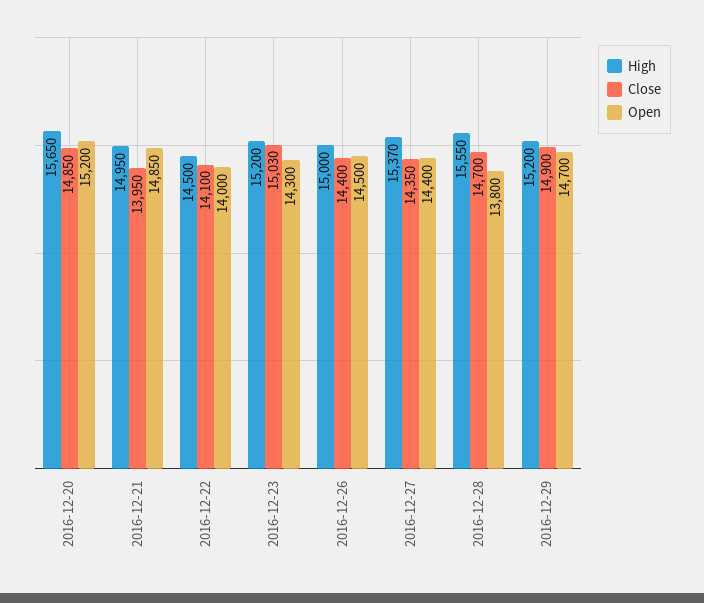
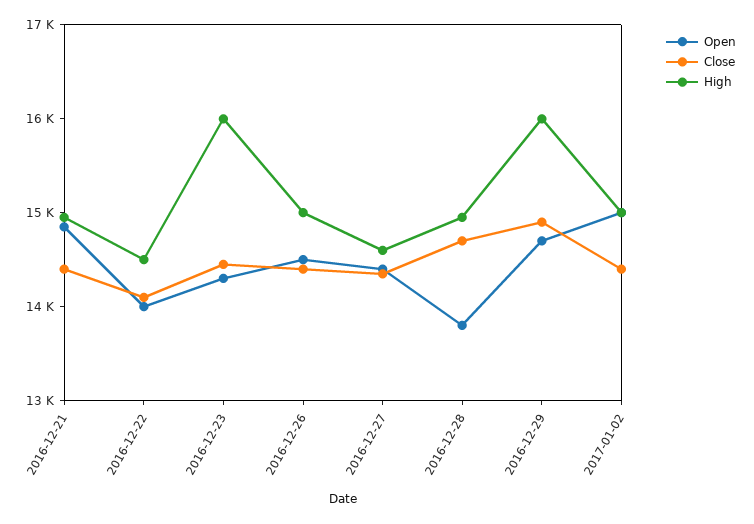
High, 2016-12-20: 15650 -> none
Close, 2016-12-20: 14850 -> none
Open, 2016-12-20: 15200 -> none
Close, 2016-12-21: 13950 -> 14400
High, 2016-12-23: 15200 -> 16000
Close, 2016-12-23: 15030 -> 14400
High, 2016-12-27: 15370 -> 14600
High, 2016-12-28: 15550 -> 15000
High, 2016-12-29: 15200 -> 16000
Open, 2017-01-02: none -> 15000
Close, 2017-01-02: none -> 14400
High, 2017-01-02: none -> 15000

